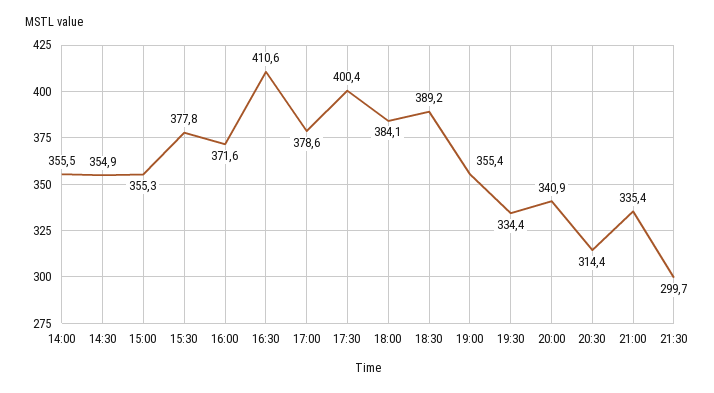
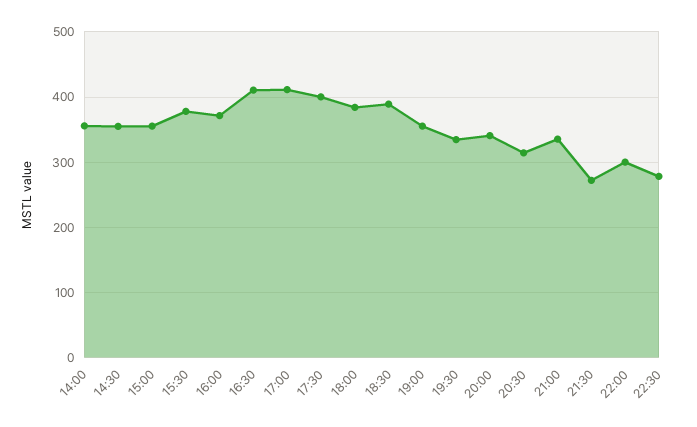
17:00: 378.6 -> 410
21:30: 299.7 -> 270
22:00: none -> 300
22:30: none -> 280

